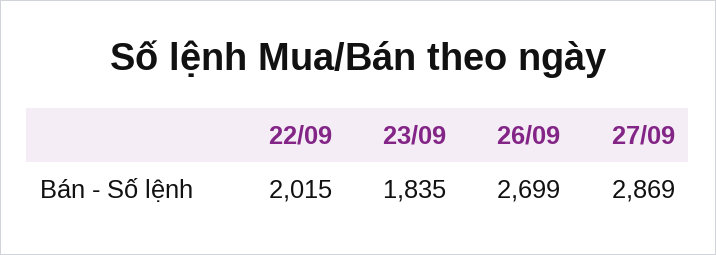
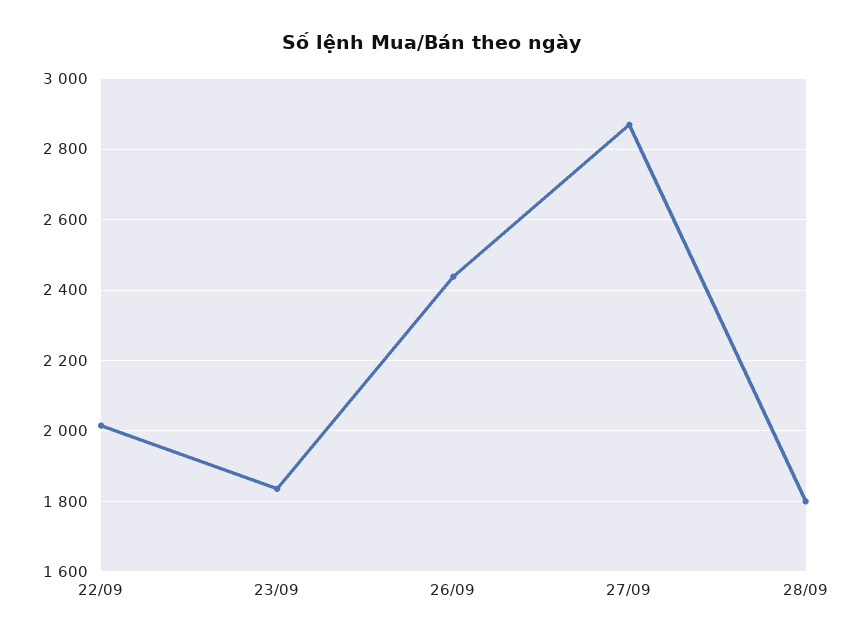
26/09: 2699 -> 2440
28/09: none -> 1800

